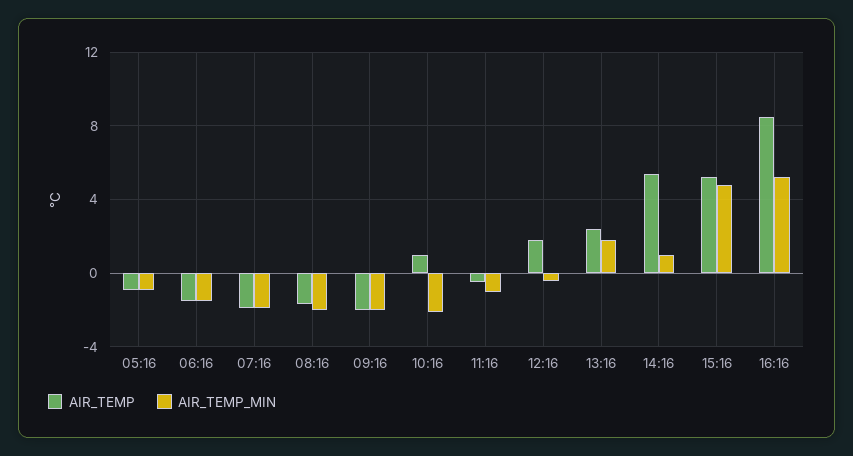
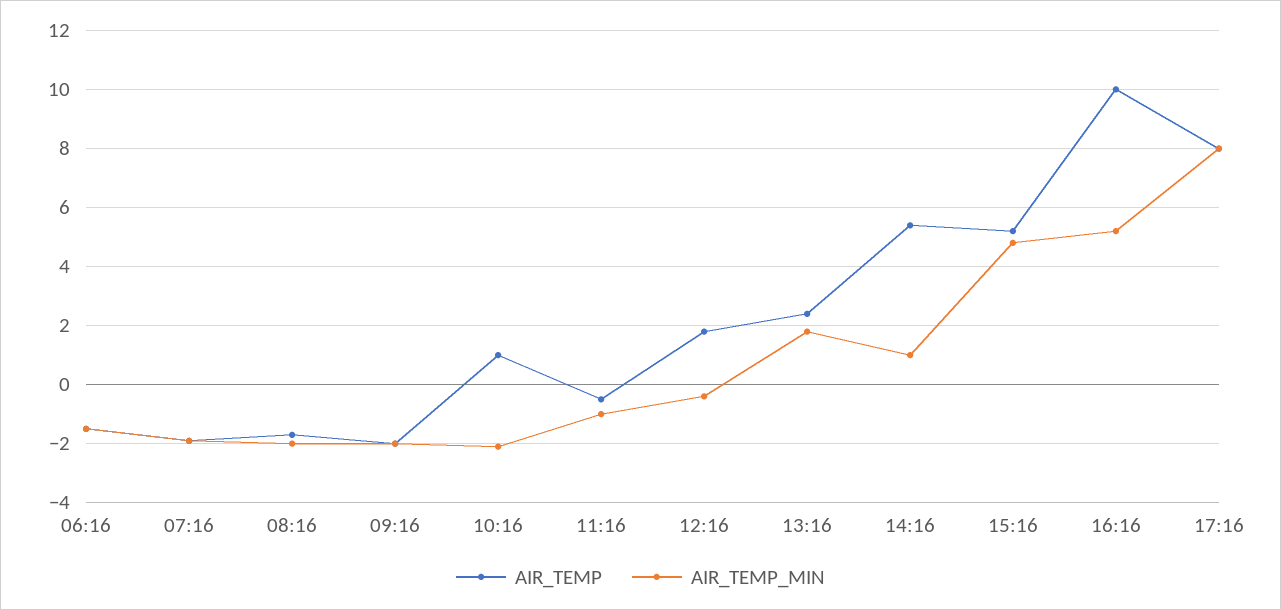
AIR_TEMP, 05:16: -1 -> none
AIR_TEMP_MIN, 05:16: -1 -> none
AIR_TEMP, 16:16: 8.5 -> 10
AIR_TEMP, 17:16: none -> 8
AIR_TEMP_MIN, 17:16: none -> 8

